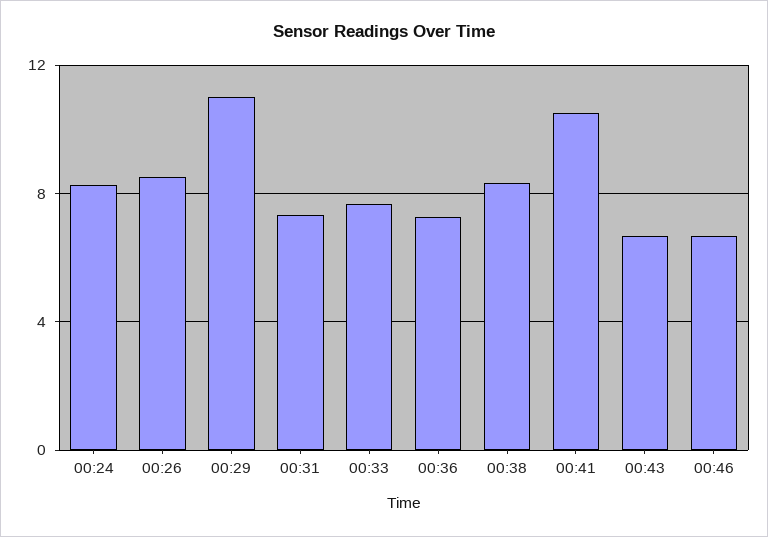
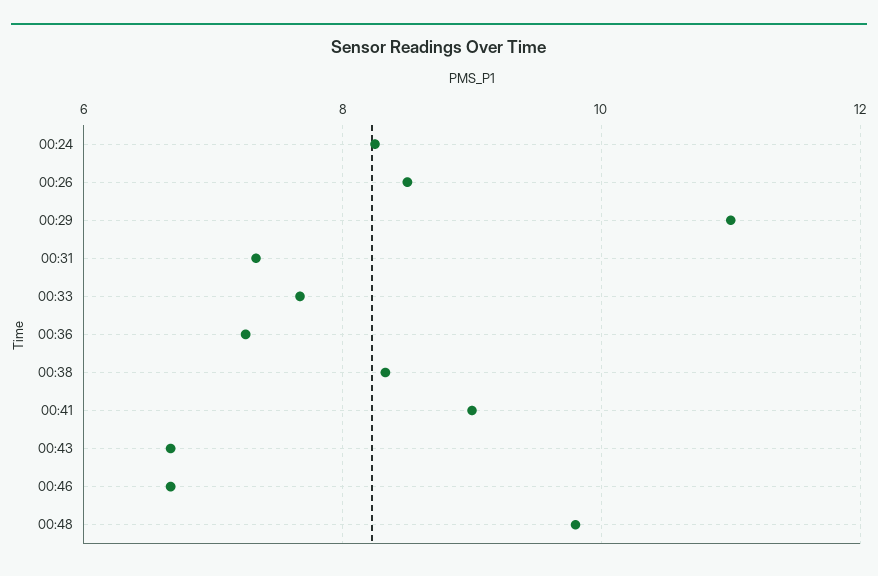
00:41: 10.5 -> 9
00:48: none -> 9.8

